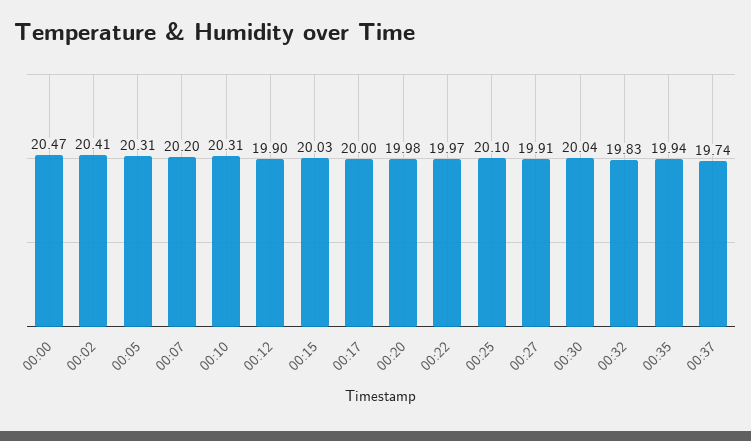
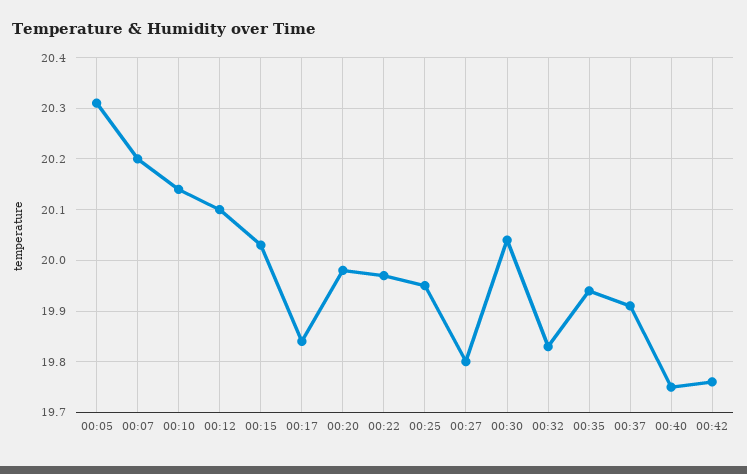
00:00: 20.47 -> none
00:02: 20.41 -> none
00:10: 20.31 -> 20.15
00:12: 19.9 -> 20.1
00:17: 20 -> 19.85
00:25: 20.1 -> 19.95
00:27: 19.91 -> 19.8
00:37: 19.74 -> 19.9
00:40: none -> 19.75
00:42: none -> 19.75

